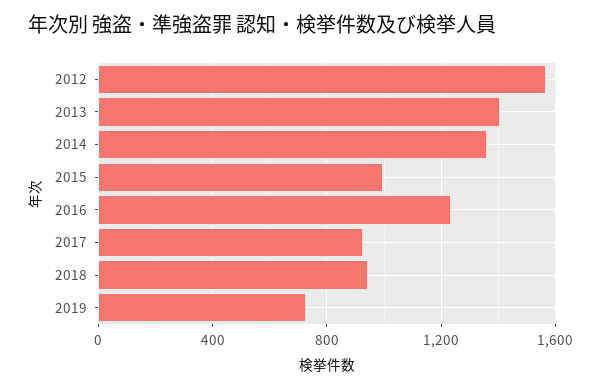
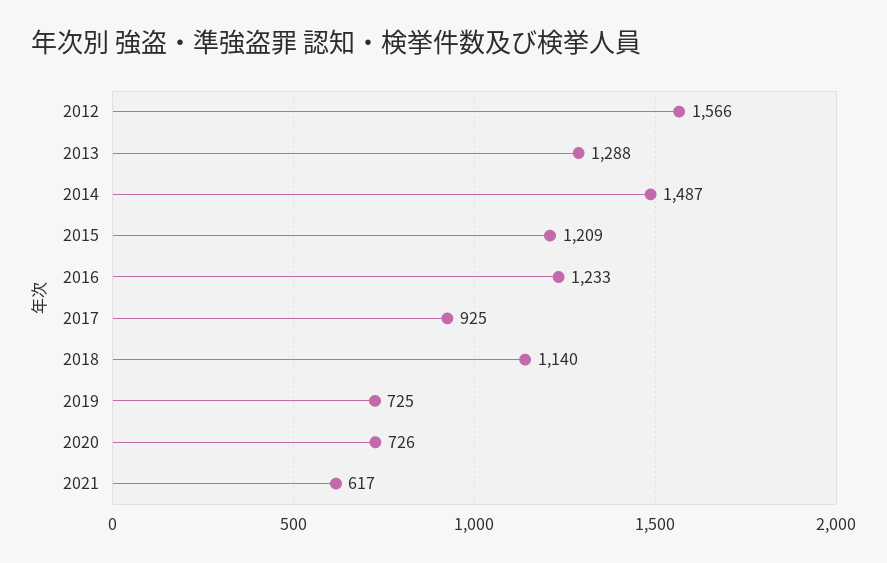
2013: 1400 -> 1288
2014: 1350 -> 1487
2015: 1000 -> 1209
2018: 950 -> 1140
2020: none -> 726
2021: none -> 617

